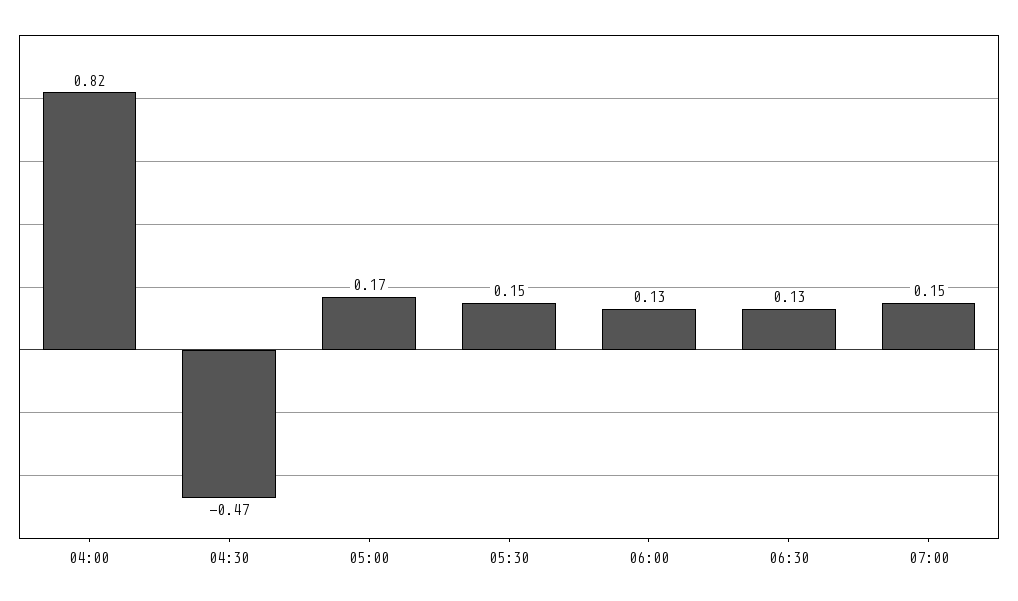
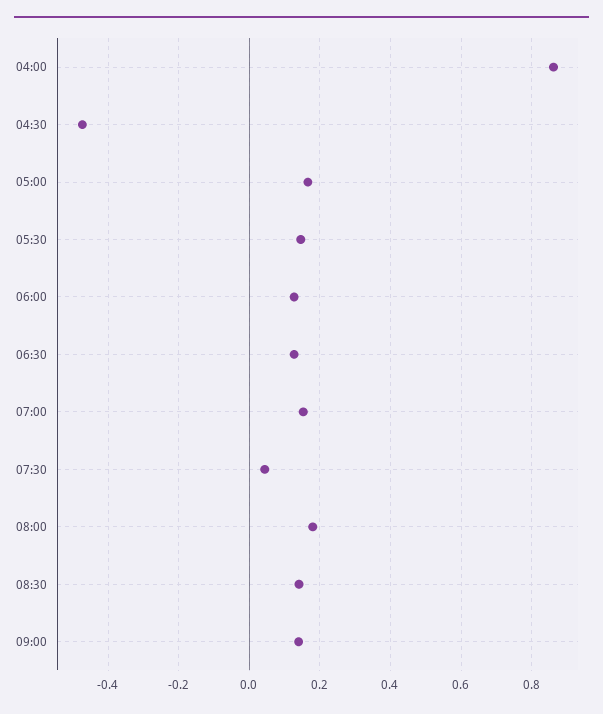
04:00: 0.82 -> 0.86
07:30: none -> 0.04
08:00: none -> 0.18
08:30: none -> 0.14
09:00: none -> 0.14

